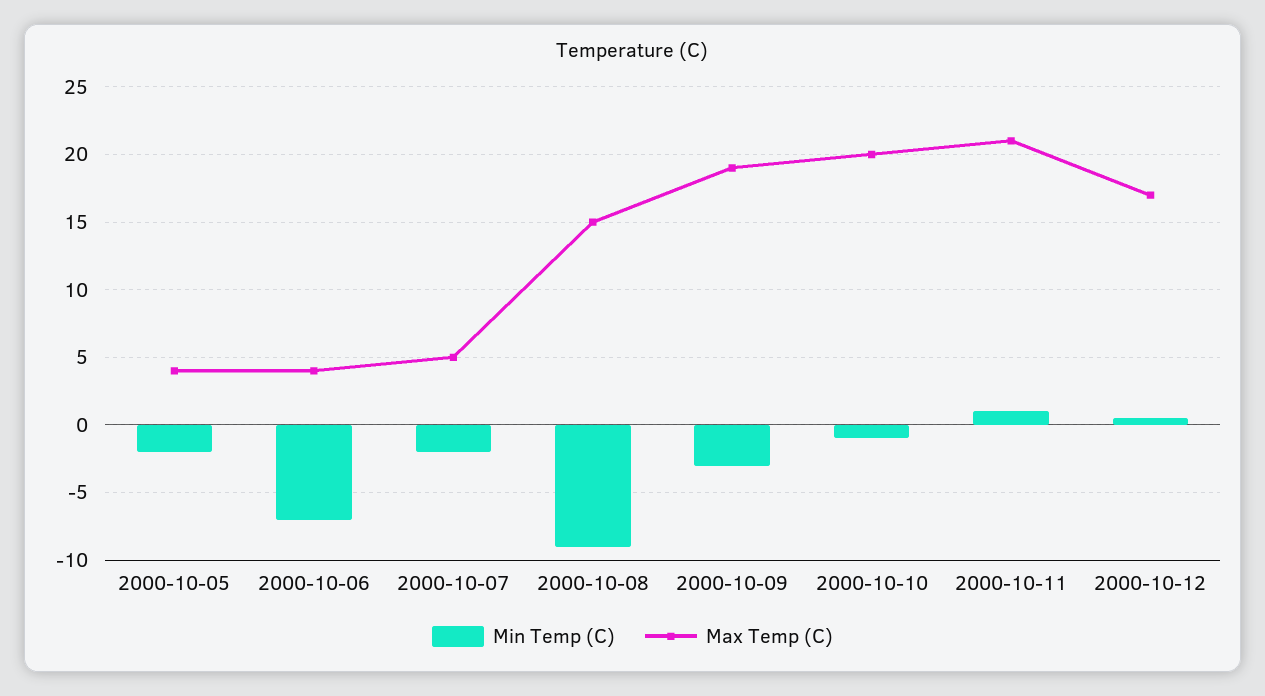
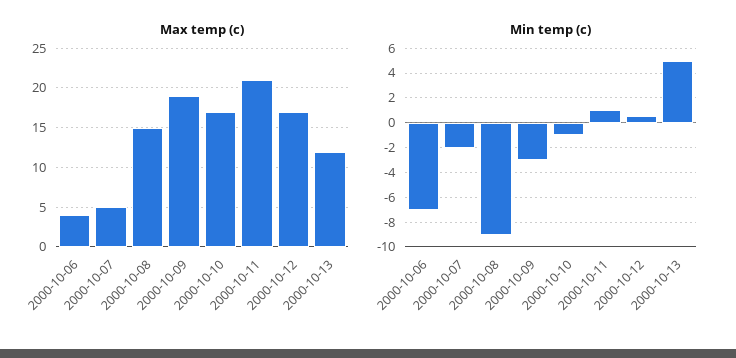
Min Temp (C), 2000-10-05: -2 -> none
Max Temp (C), 2000-10-05: 4 -> none
Max Temp (C), 2000-10-10: 20 -> 17
Max Temp (C), 2000-10-13: none -> 12
Min Temp (C), 2000-10-13: none -> 5

